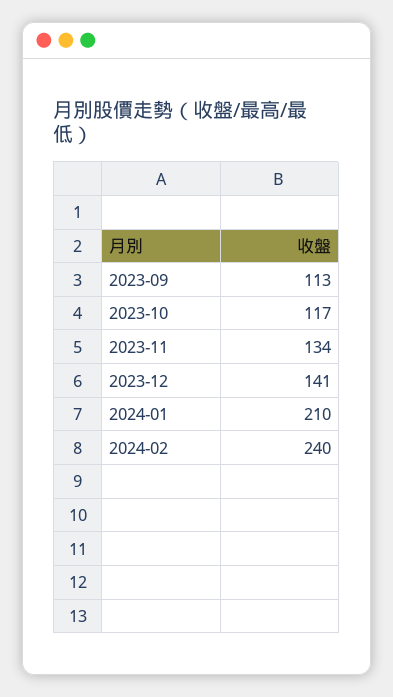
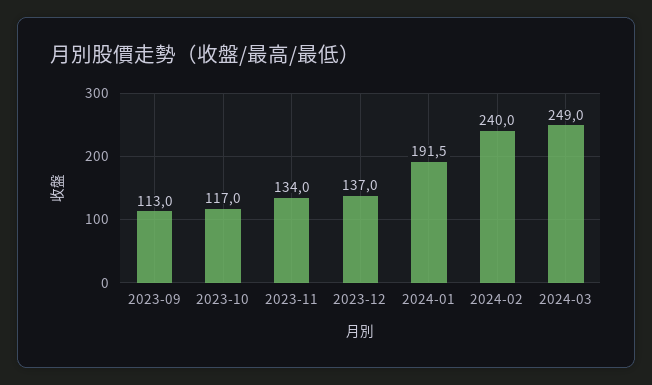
2023-12: 141 -> 137
2024-01: 210 -> 191.5
2024-03: none -> 249

